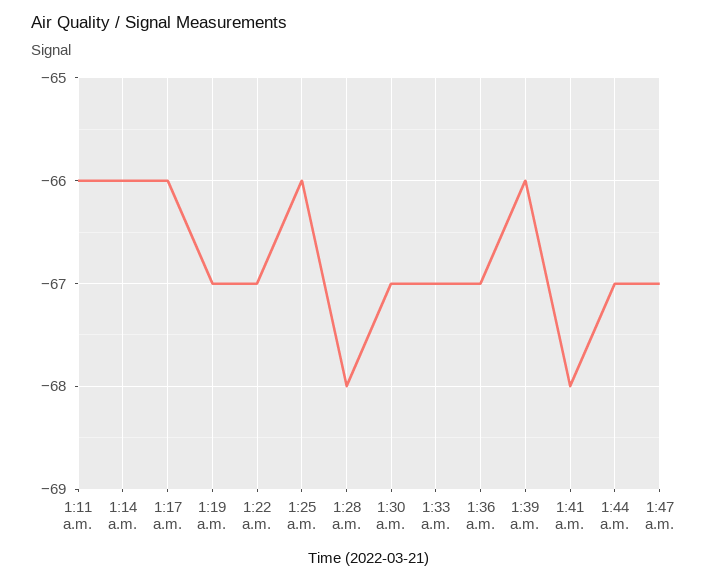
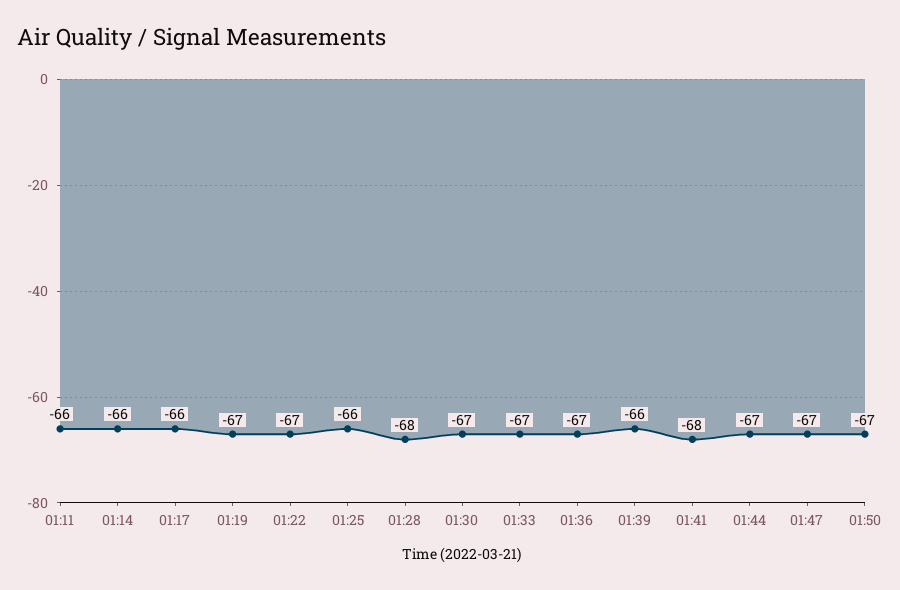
01:50: none -> -67

